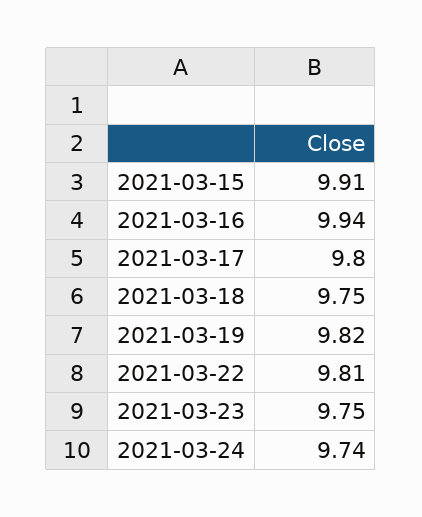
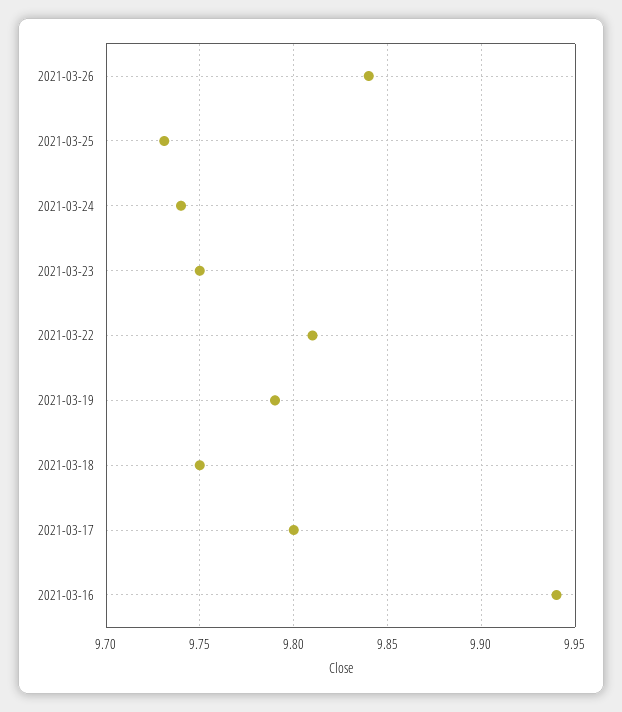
2021-03-15: 9.91 -> none
2021-03-19: 9.82 -> 9.79
2021-03-26: none -> 9.84
2021-03-25: none -> 9.73

